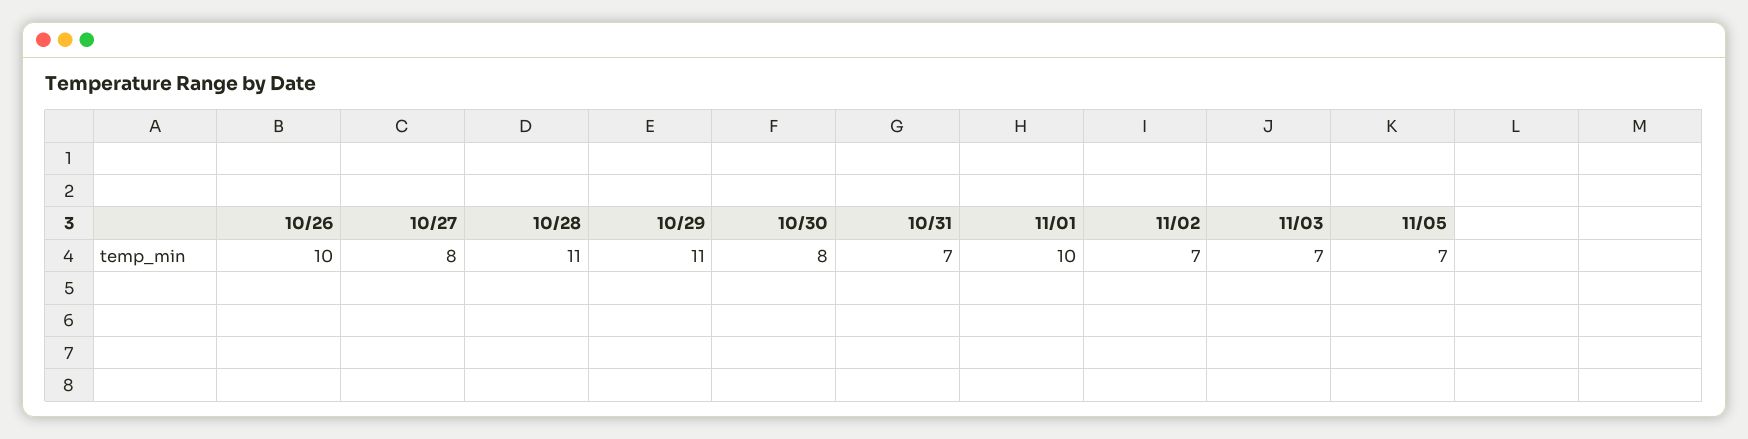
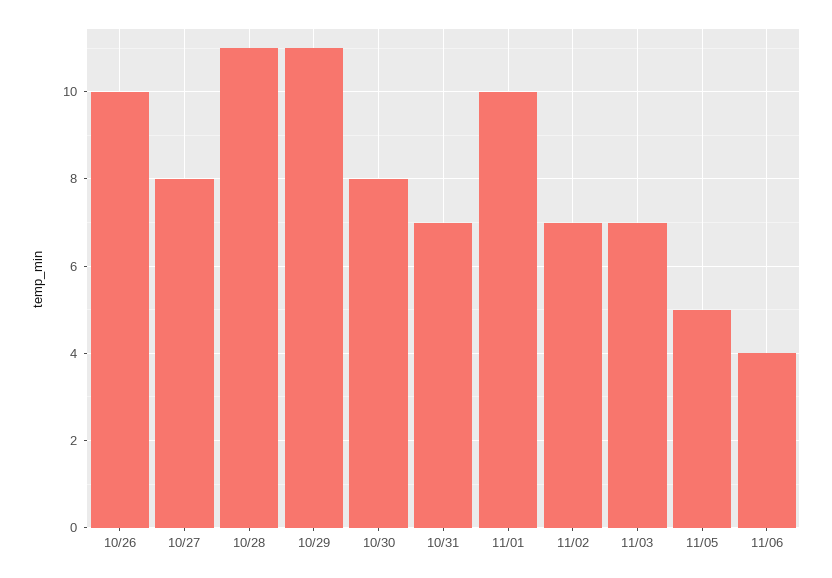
11/05: 7 -> 5
11/06: none -> 4

